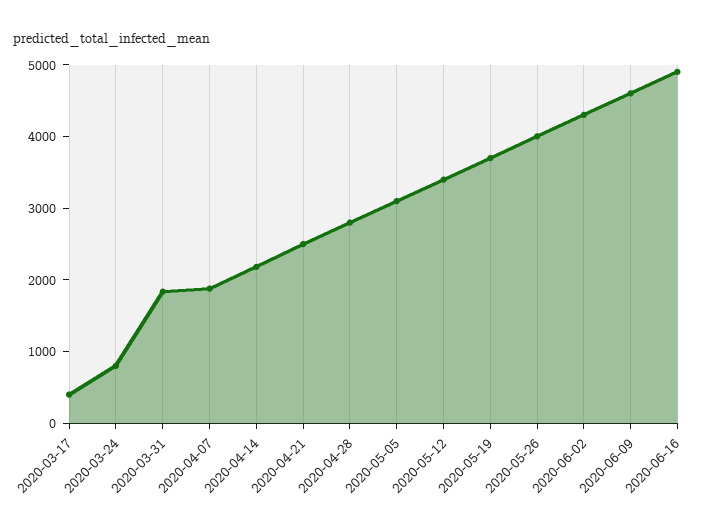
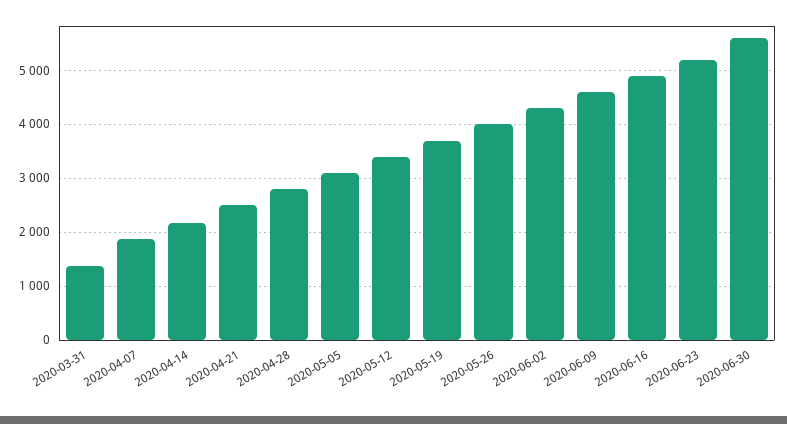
2020-03-17: 400 -> none
2020-03-24: 800 -> none
2020-03-31: 1800 -> 1400
2020-06-23: none -> 5200
2020-06-30: none -> 5600

